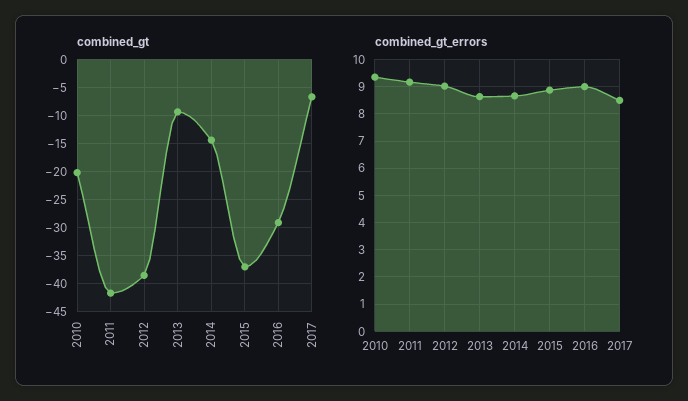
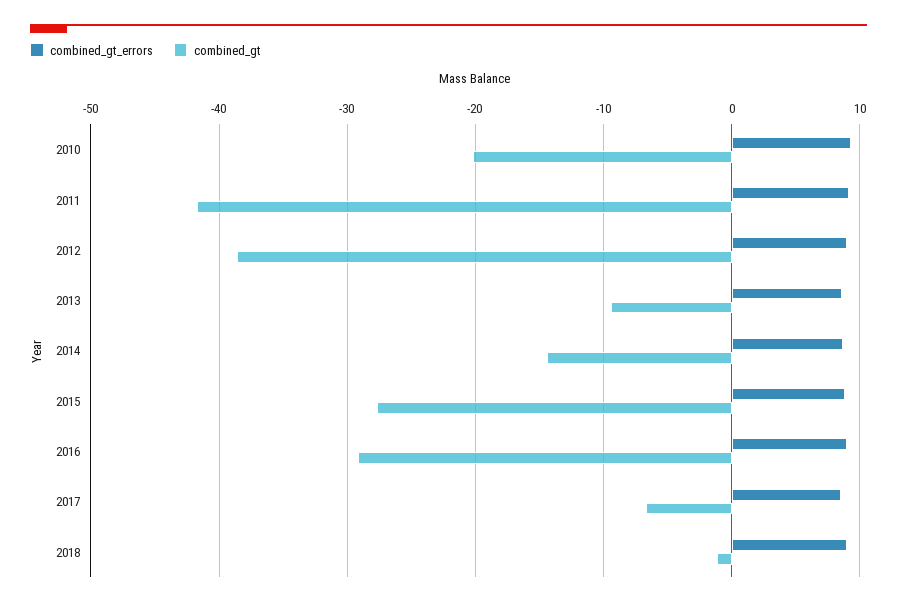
combined_gt, 2015: -37.5 -> -28
combined_gt_errors, 2018: none -> 9
combined_gt, 2018: none -> -1

